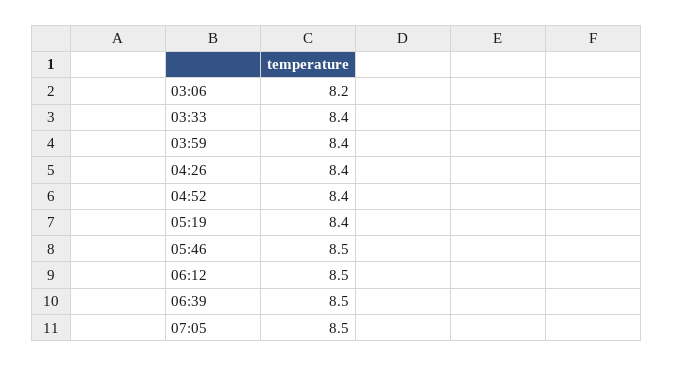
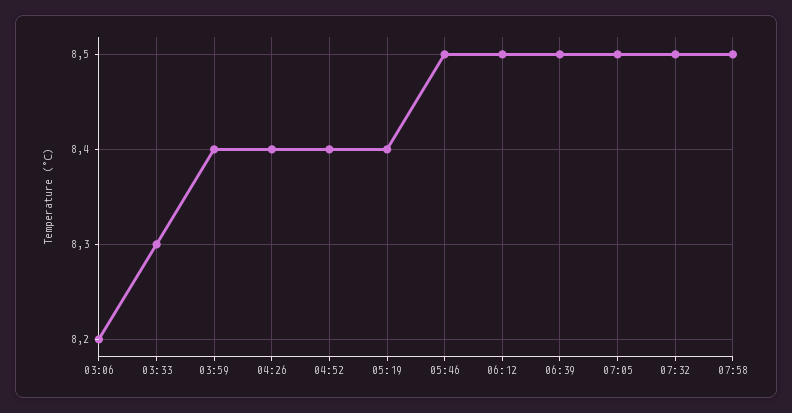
03:33: 8.4 -> 8.3
07:32: none -> 8.5
07:58: none -> 8.5

